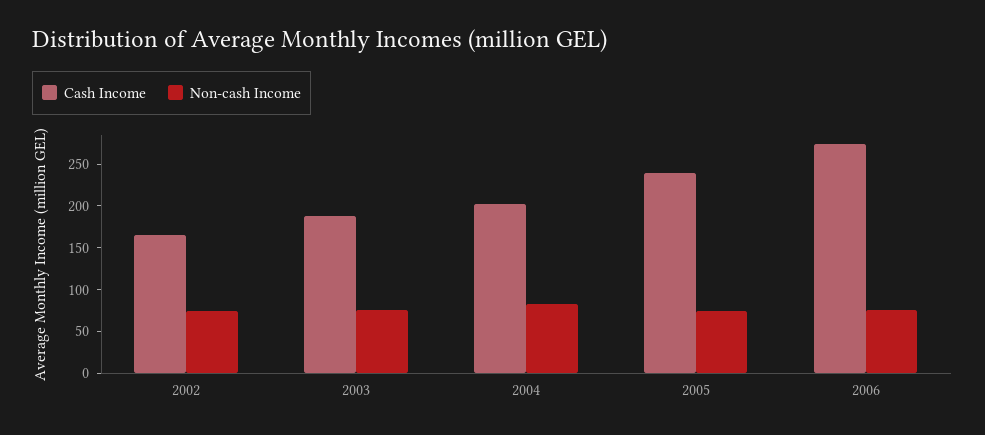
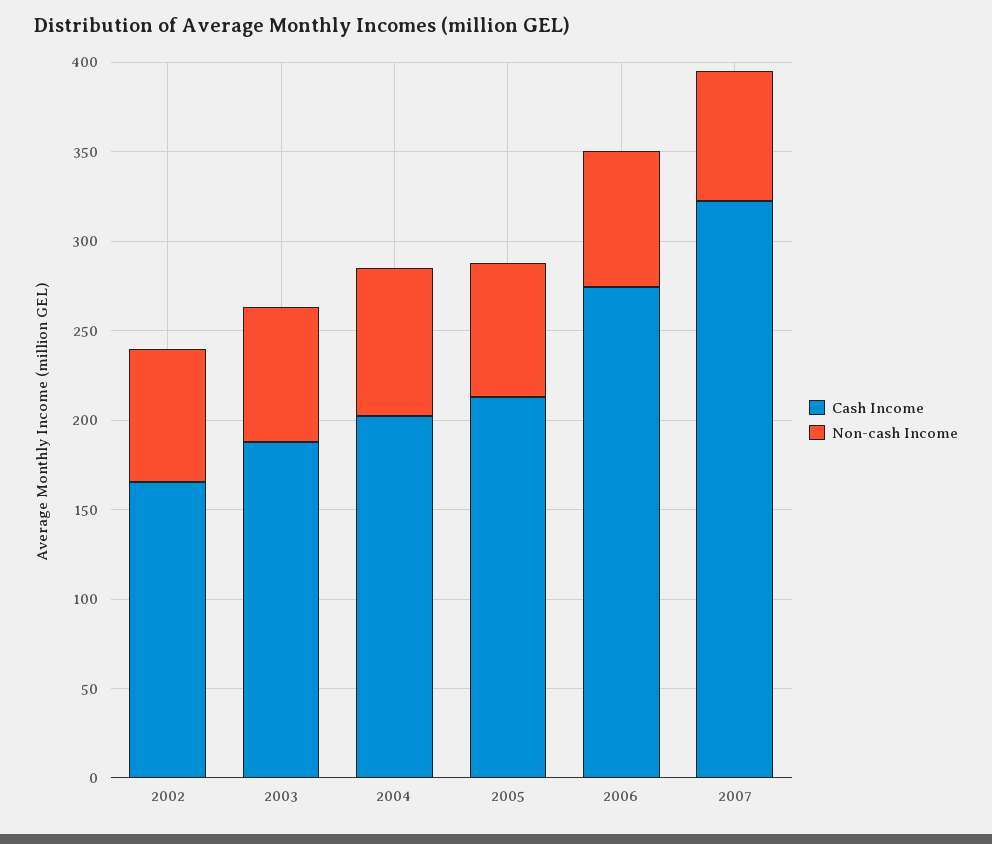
Cash Income, 2005: 240 -> 210
Cash Income, 2007: none -> 320
Non-cash Income, 2007: none -> 70

